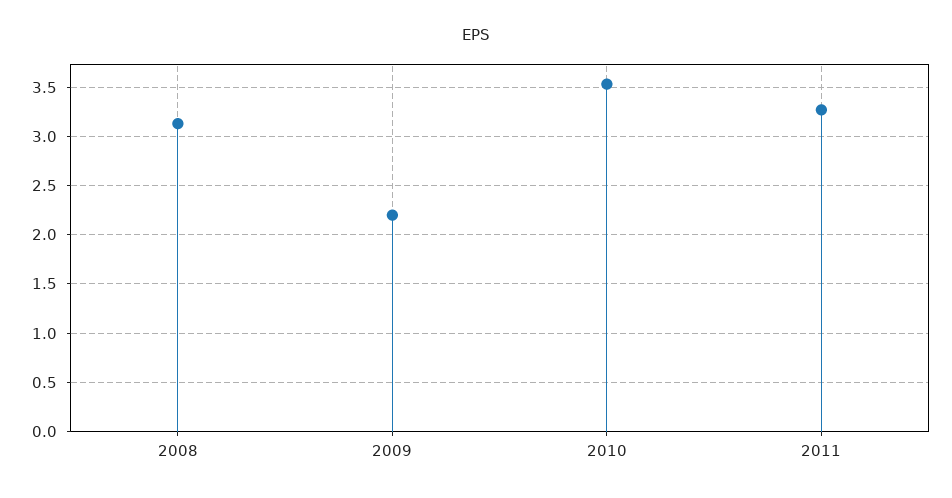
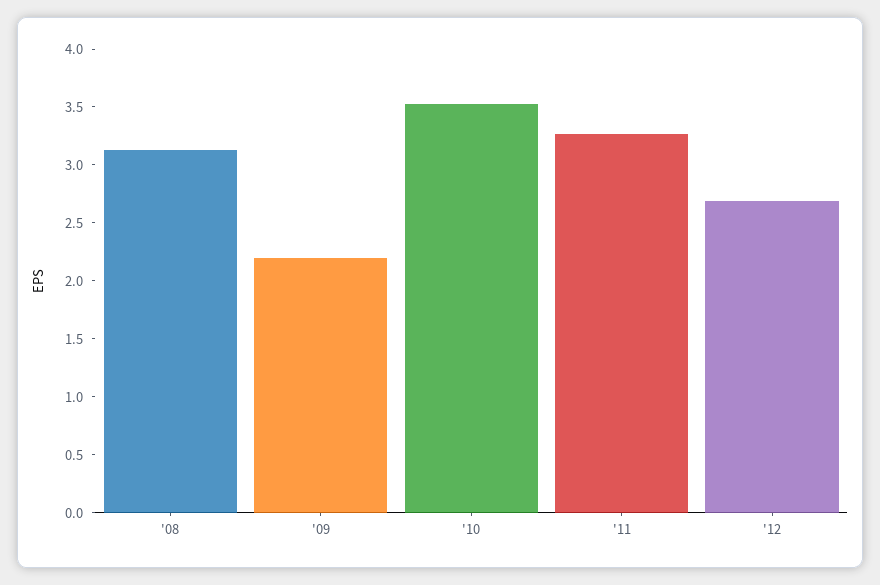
'12: none -> 2.7

